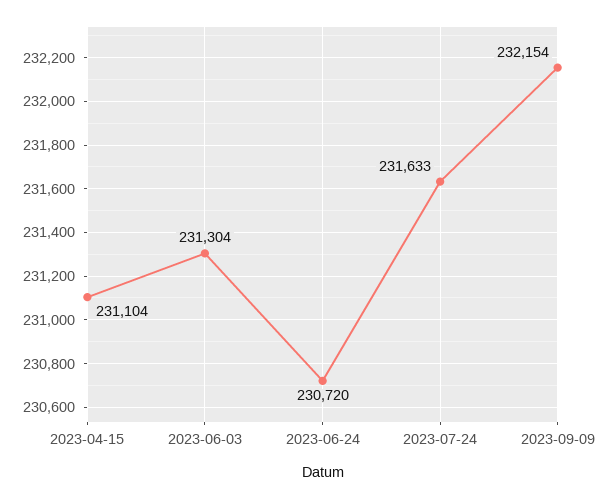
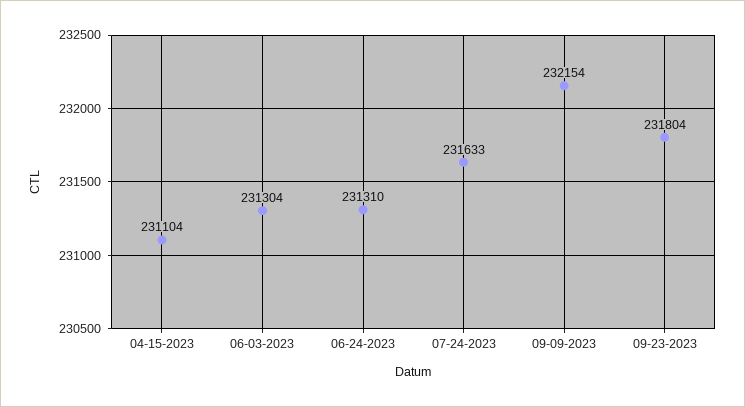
2023-06-24: 230720 -> 231310
09-23-2023: none -> 231804

